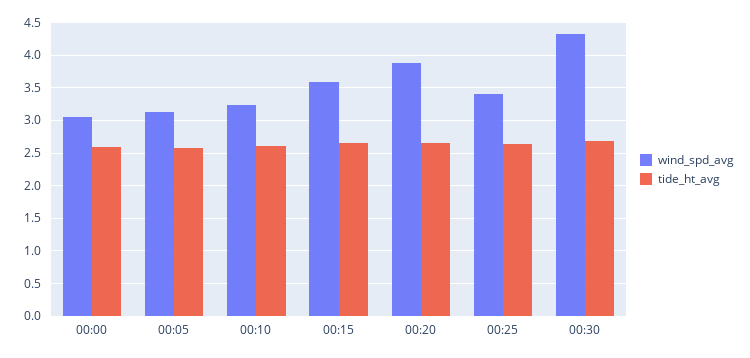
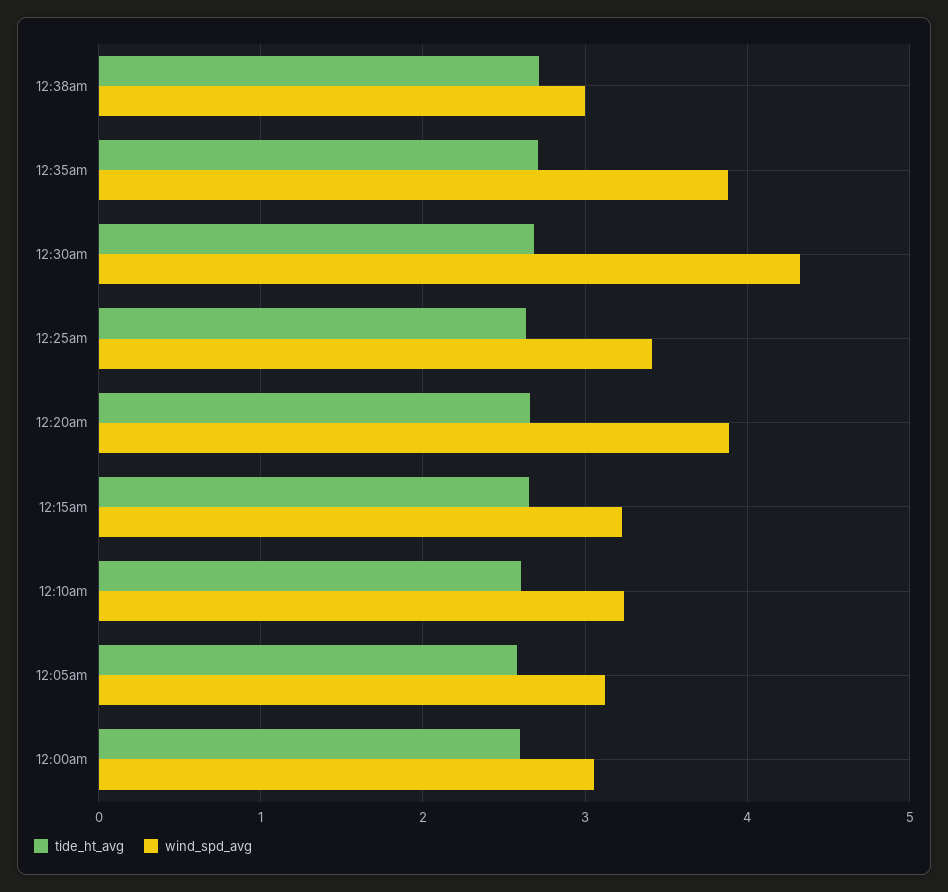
wind_spd_avg, 00:15: 3.6 -> 3.2
tide_ht_avg, 12:38am: none -> 2.7
wind_spd_avg, 12:38am: none -> 3
tide_ht_avg, 12:35am: none -> 2.7
wind_spd_avg, 12:35am: none -> 3.9

